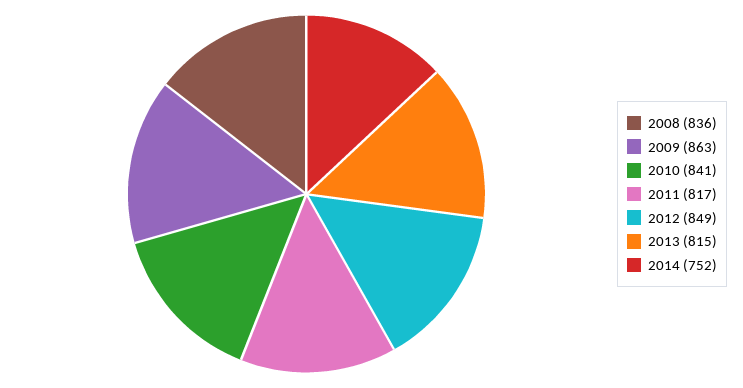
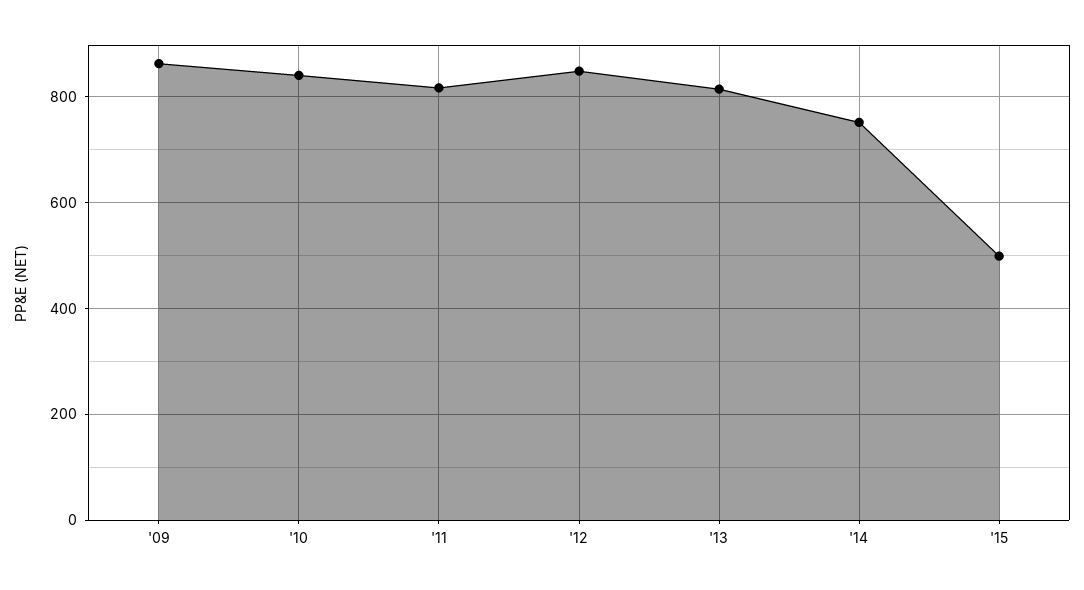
2008: 836 -> none
'15: none -> 500

